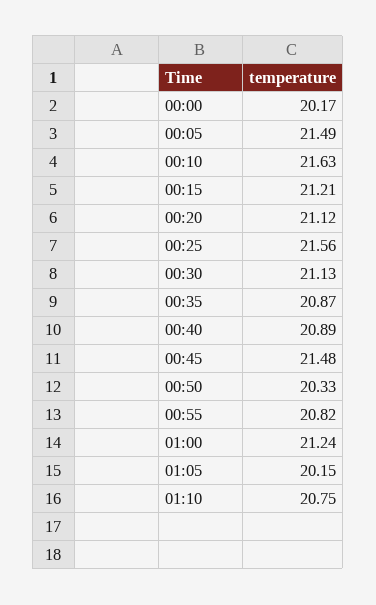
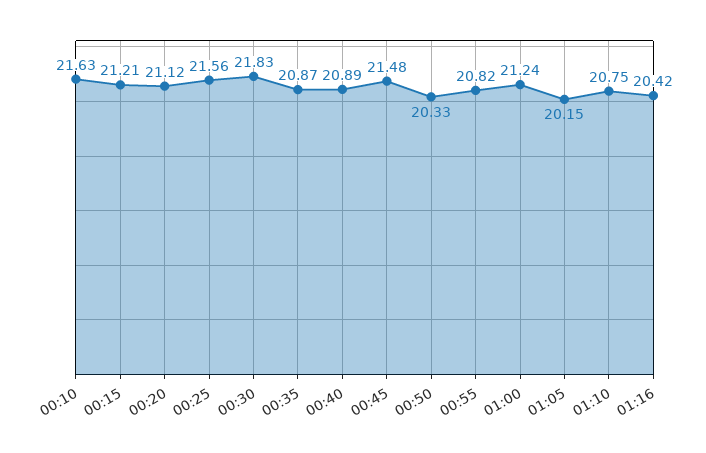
00:00: 20.17 -> none
00:05: 21.49 -> none
00:30: 21.13 -> 21.83
01:16: none -> 20.42

